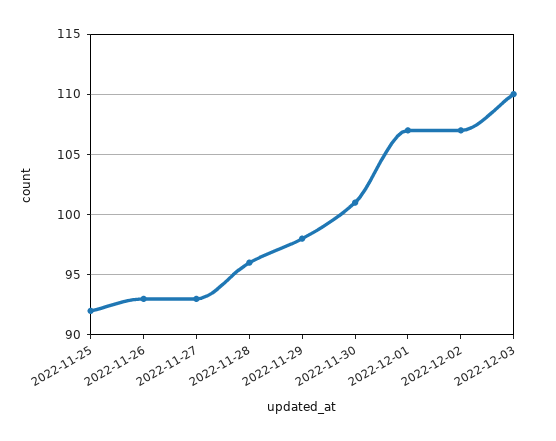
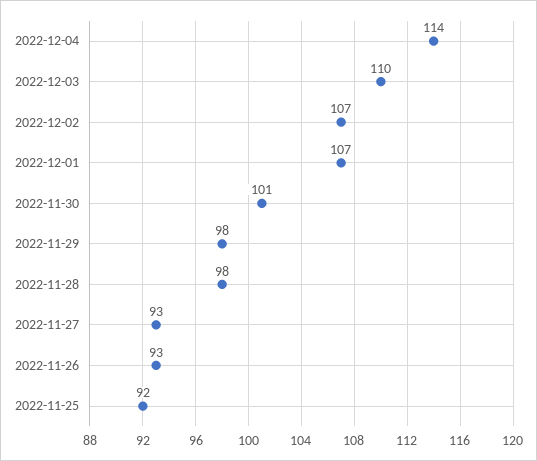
2022-11-28: 96 -> 98
2022-12-04: none -> 114

